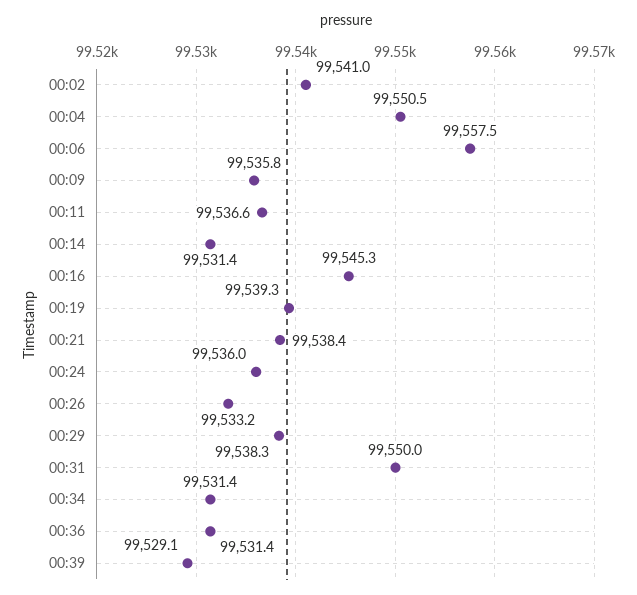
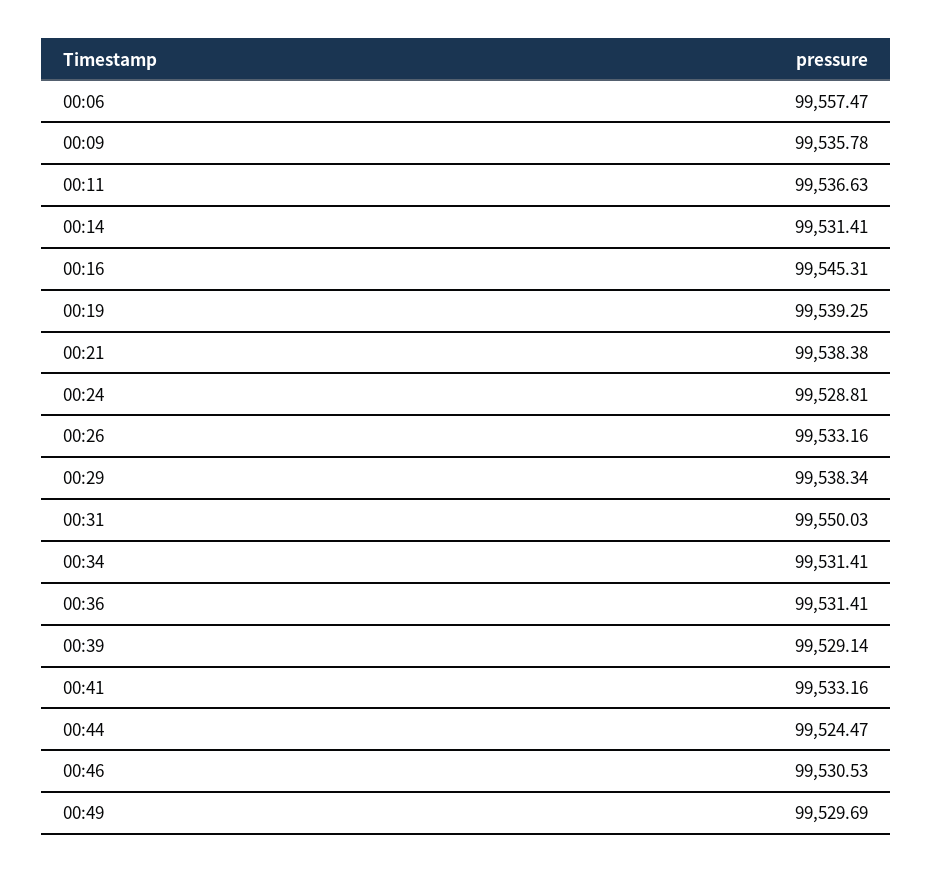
00:02: 99541 -> none
00:04: 99550.5 -> none
00:24: 99536 -> 99528.81
00:41: none -> 99533.16
00:44: none -> 99524.47
00:46: none -> 99530.53
00:49: none -> 99529.69

